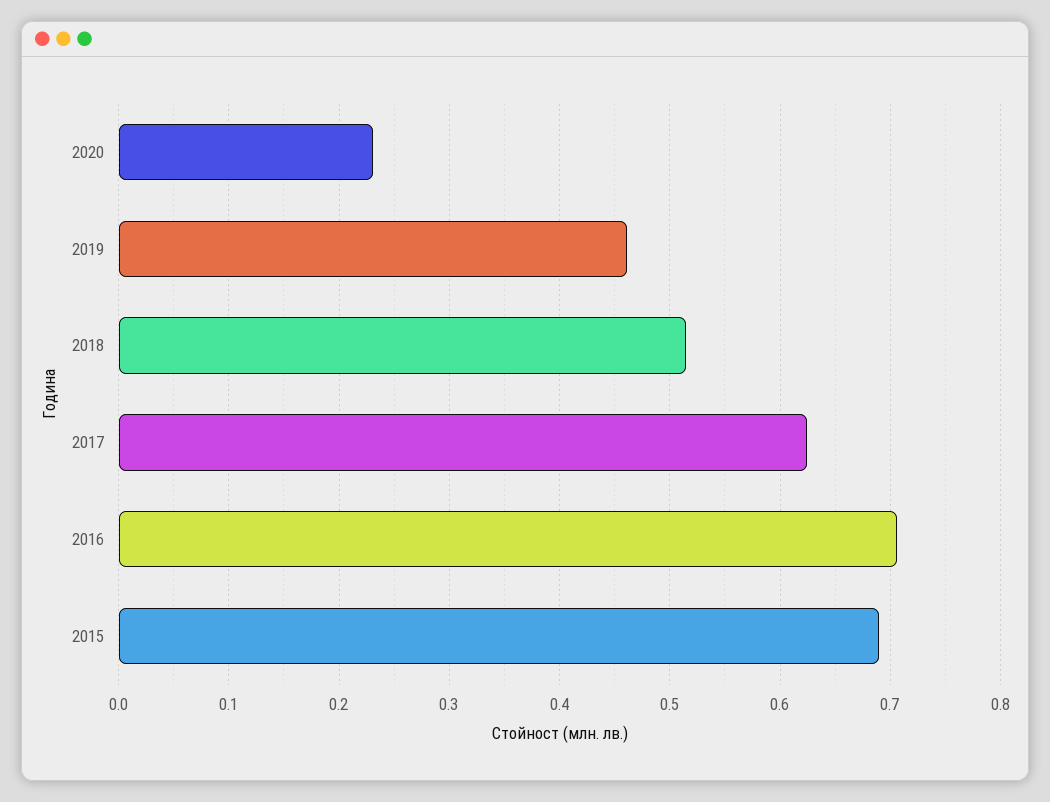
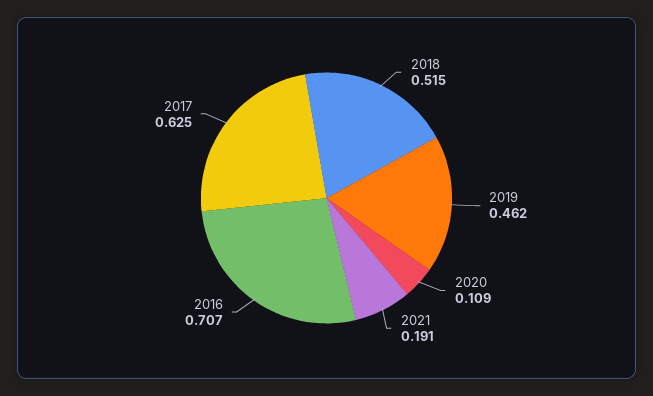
2020: 0.23 -> 0.109
2015: 0.69 -> none
2021: none -> 0.191

